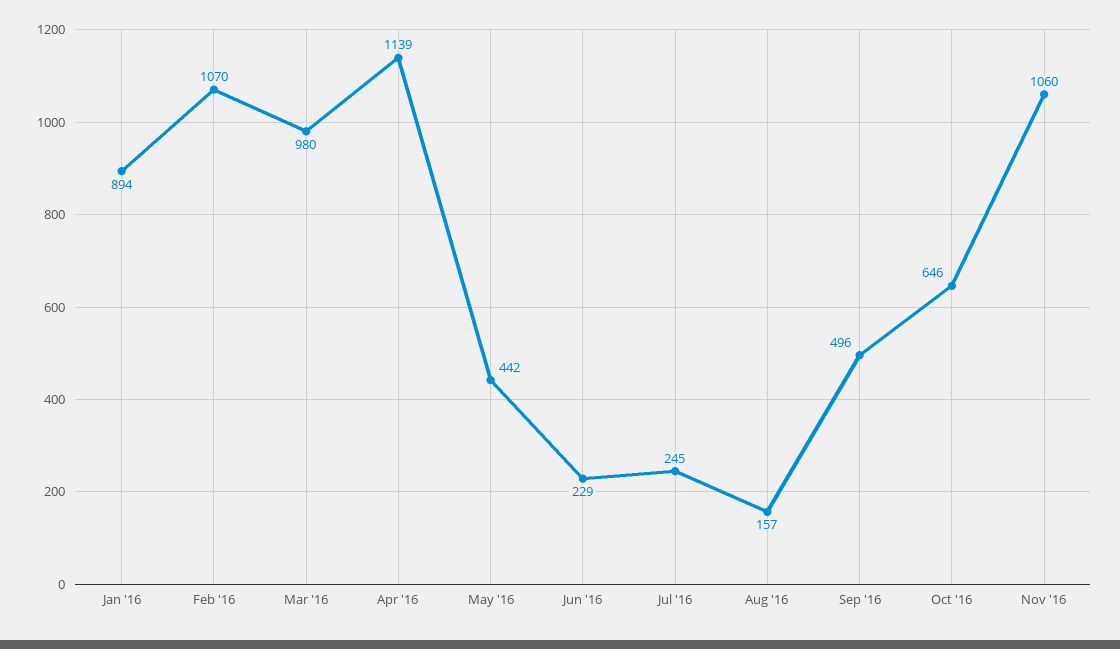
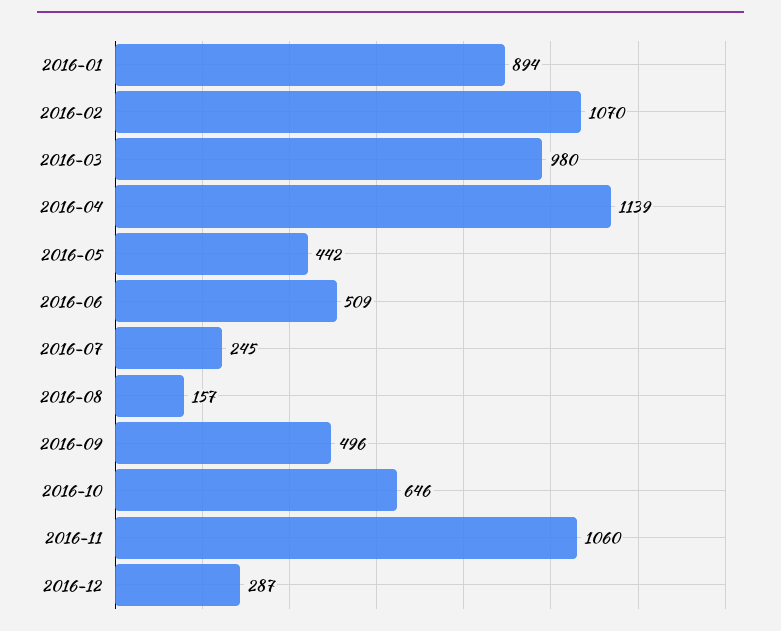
Jun '16: 229 -> 509
2016-12: none -> 287

